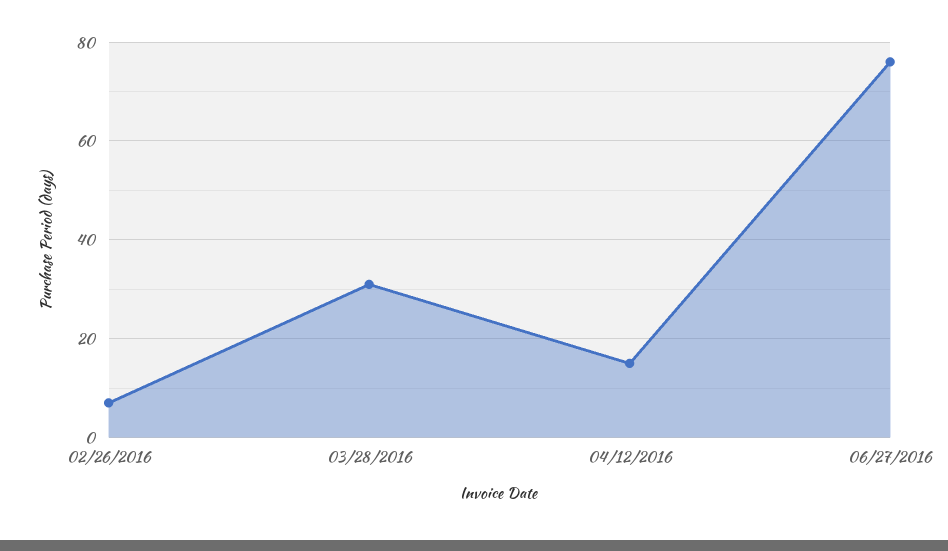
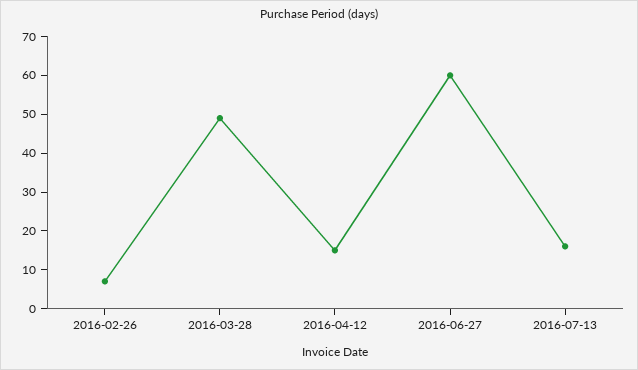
03/28/2016: 30 -> 50
06/27/2016: 75 -> 60
2016-07-13: none -> 15

